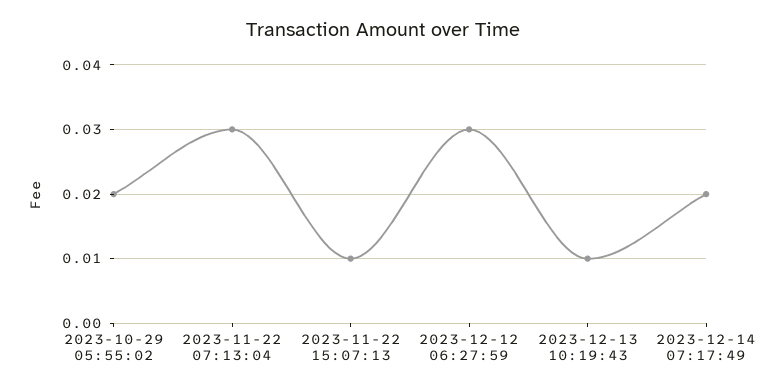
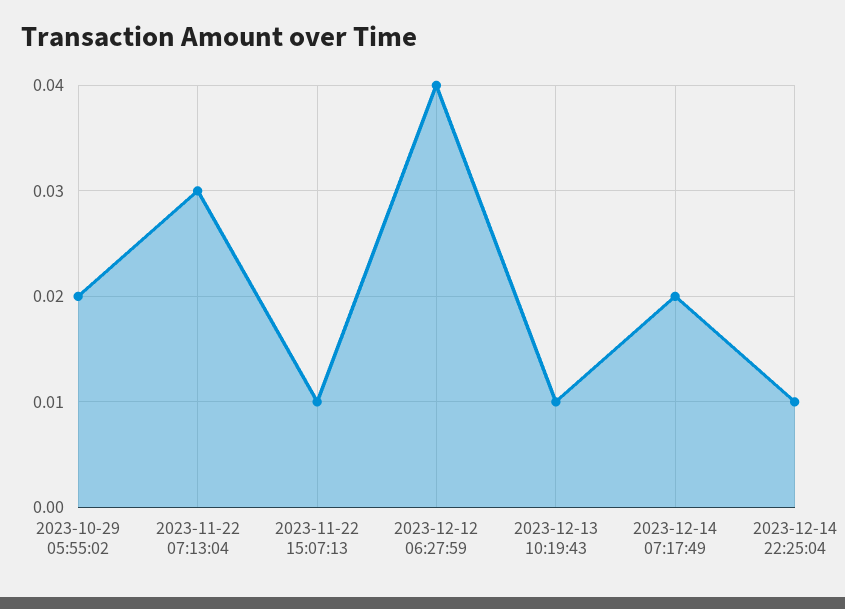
2023-12-12 06:27:59: 0.03 -> 0.04
2023-12-14 22:25:04: none -> 0.01

